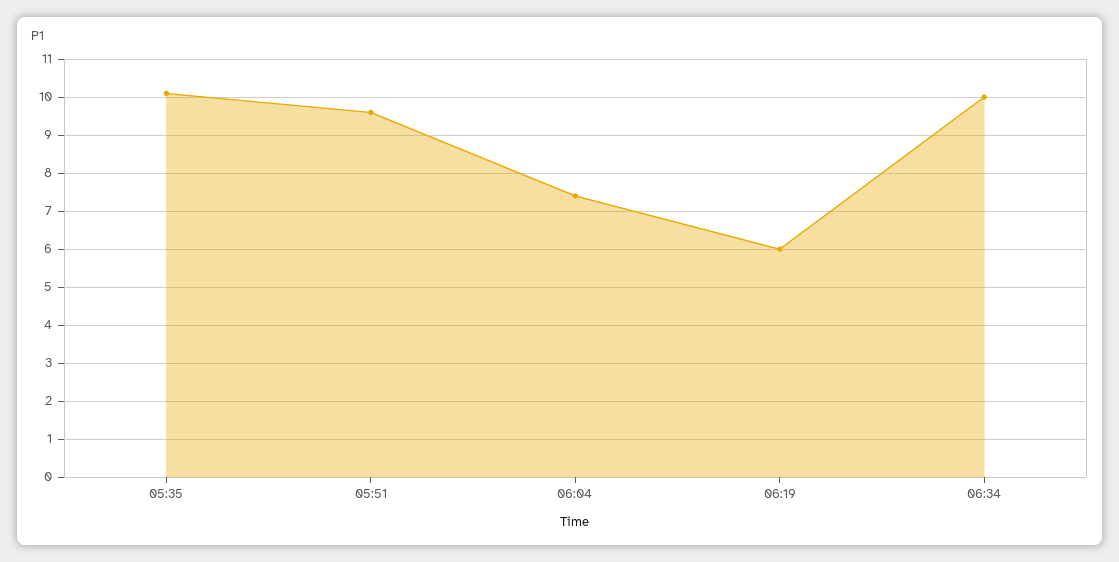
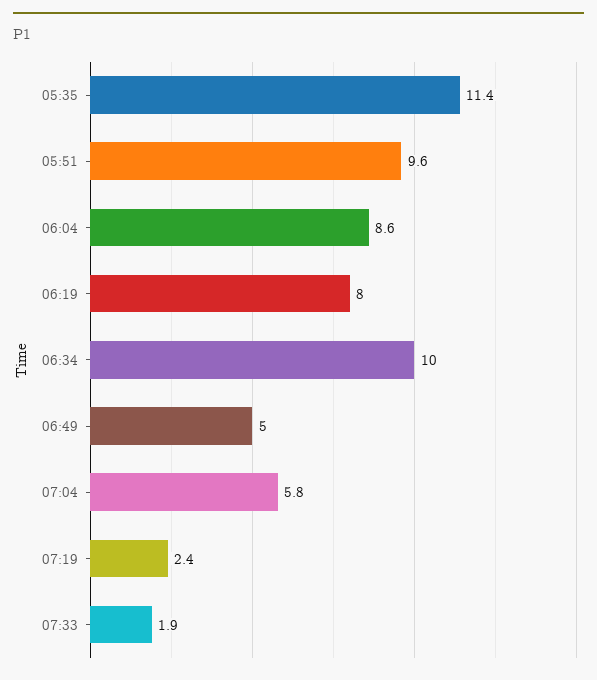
05:35: 10 -> 11.4
06:04: 7.5 -> 8.6
06:19: 6 -> 8
06:49: none -> 5
07:04: none -> 5.8
07:19: none -> 2.4
07:33: none -> 1.9

